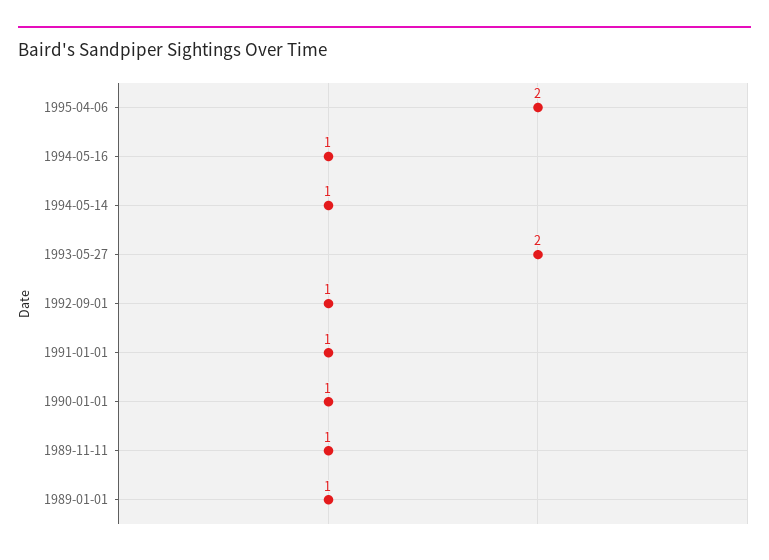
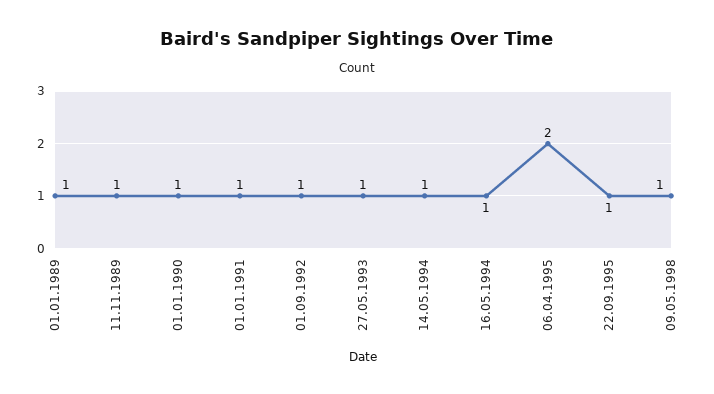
1993-05-27: 2 -> 1
22.09.1995: none -> 1
09.05.1998: none -> 1

